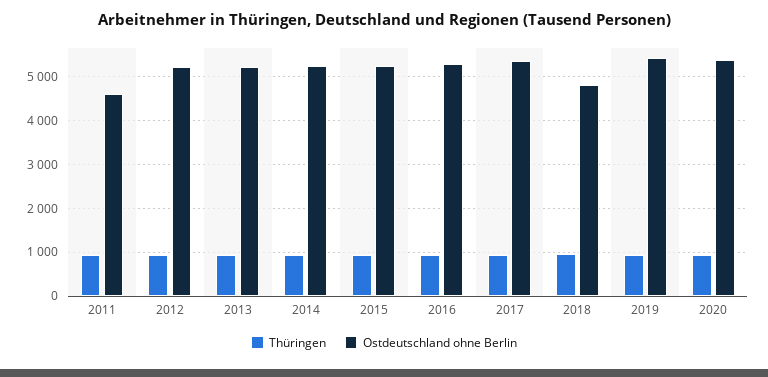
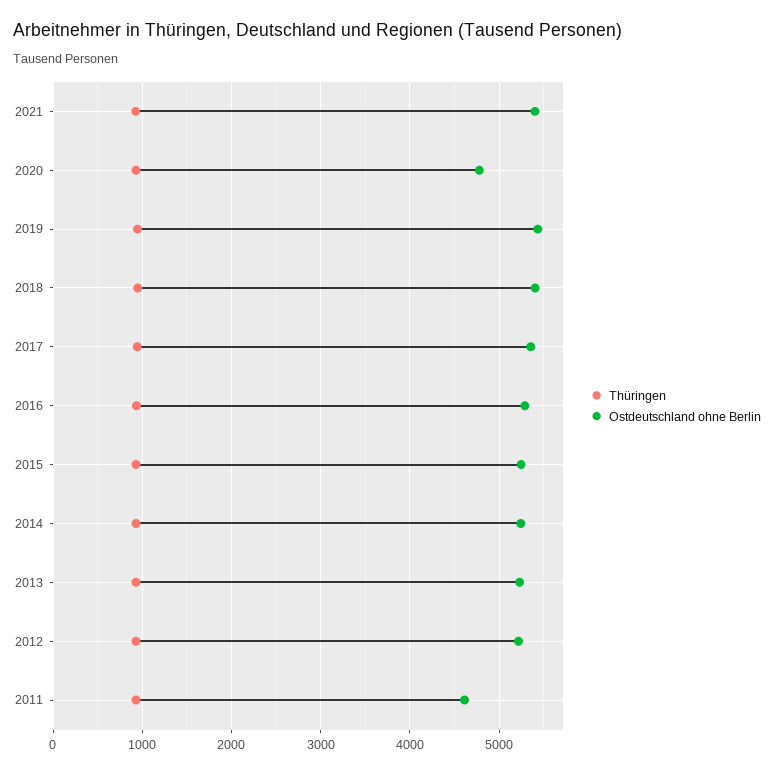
Ostdeutschland ohne Berlin, 2018: 4800 -> 5400
Ostdeutschland ohne Berlin, 2020: 5400 -> 4800
Thüringen, 2021: none -> 900
Ostdeutschland ohne Berlin, 2021: none -> 5400

